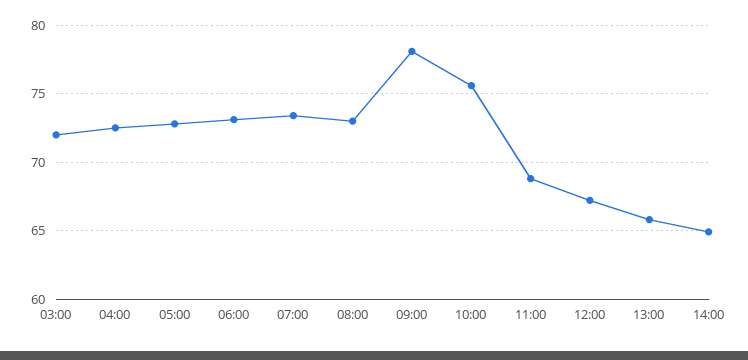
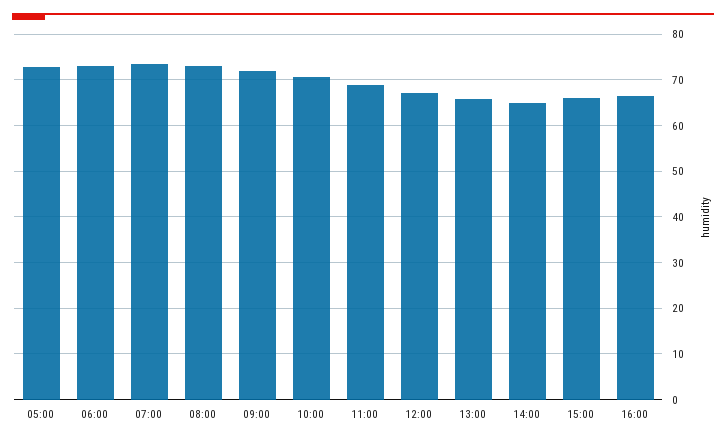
03:00: 72 -> none
04:00: 72.5 -> none
09:00: 78 -> 72
10:00: 75.5 -> 70
15:00: none -> 66
16:00: none -> 66

